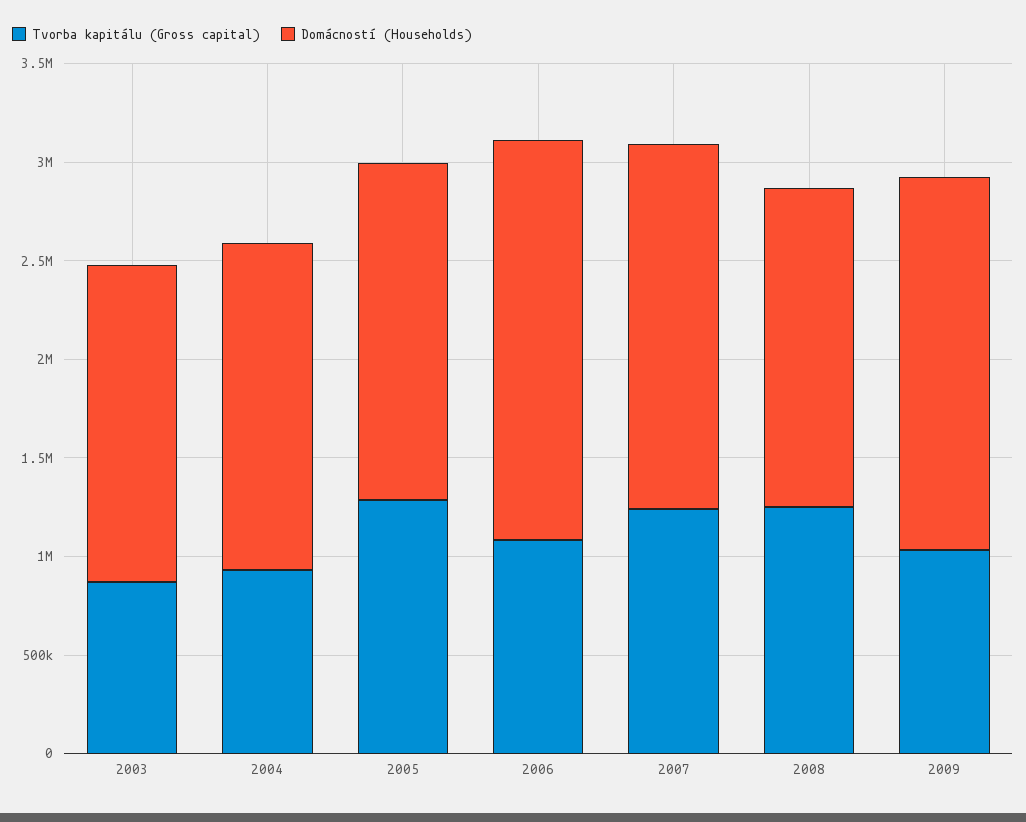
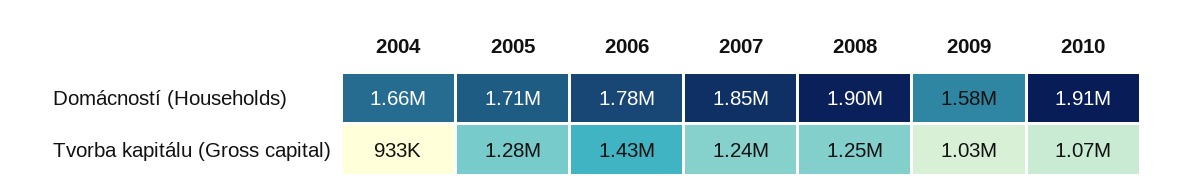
Tvorba kapitálu (Gross capital), 2003: 900000 -> none
Domácností (Households), 2003: 1600000 -> none
Tvorba kapitálu (Gross capital), 2006: 1100000 -> 1430000
Domácností (Households), 2006: 2000000 -> 1780000
Domácností (Households), 2008: 1600000 -> 1900000
Domácností (Households), 2009: 1900000 -> 1580000
Domácností (Households), 2010: none -> 1910000
Tvorba kapitálu (Gross capital), 2010: none -> 1070000

